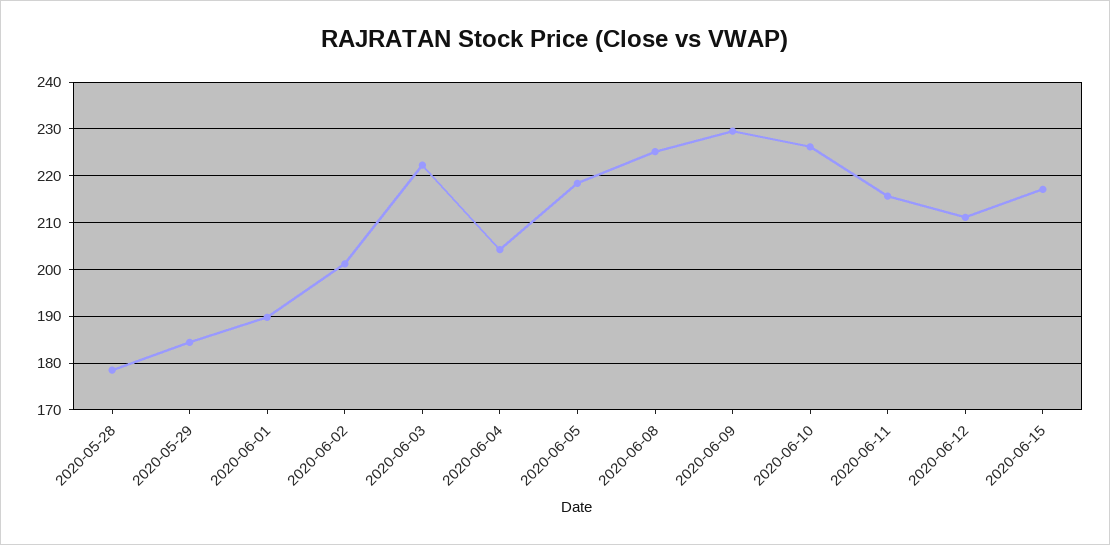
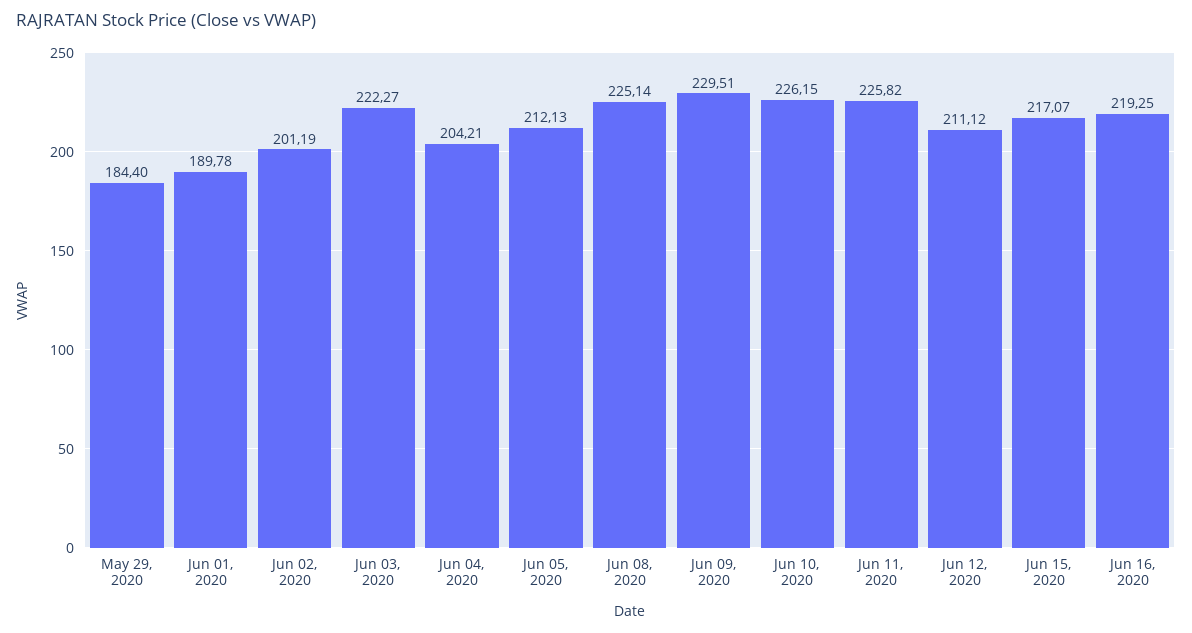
2020-05-28: 178 -> none
2020-06-05: 218 -> 212.13
2020-06-11: 216 -> 225.82
Jun 16, 2020: none -> 219.25

